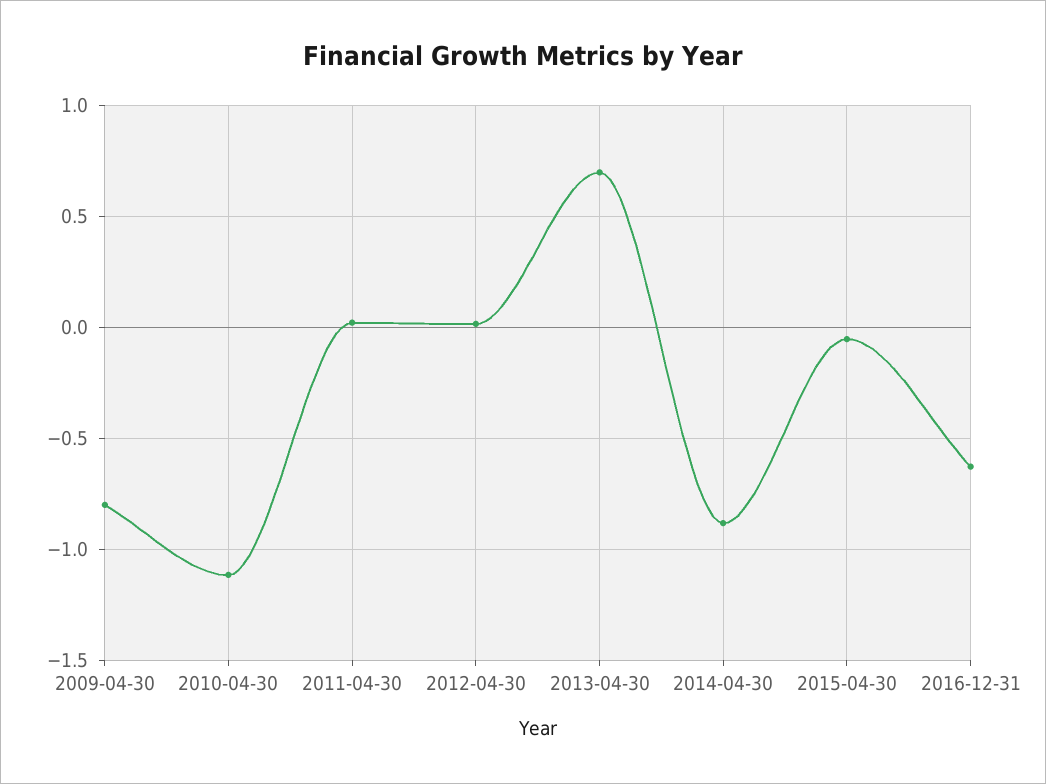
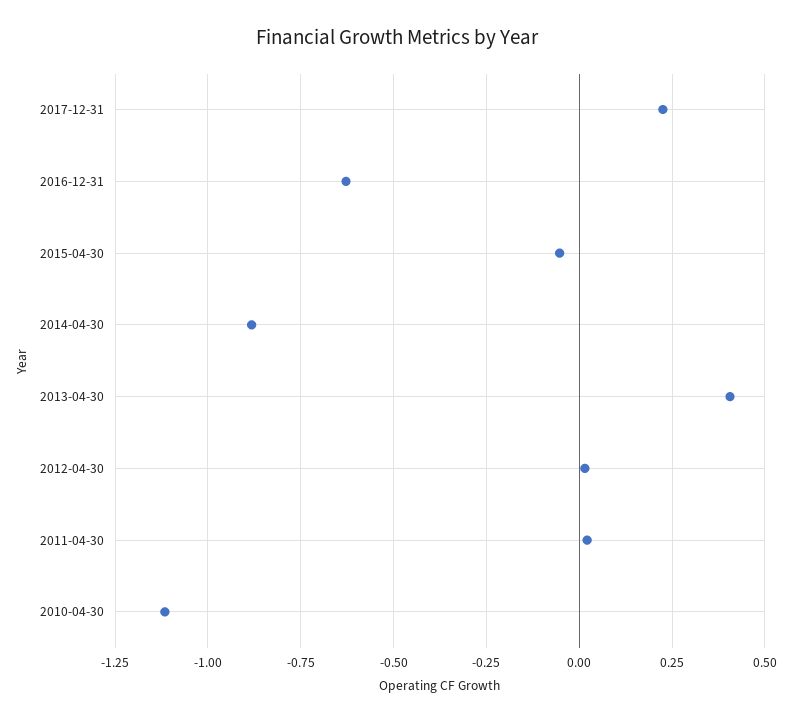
2009-04-30: -0.8 -> none
2013-04-30: 0.7 -> 0.4
2017-12-31: none -> 0.225

